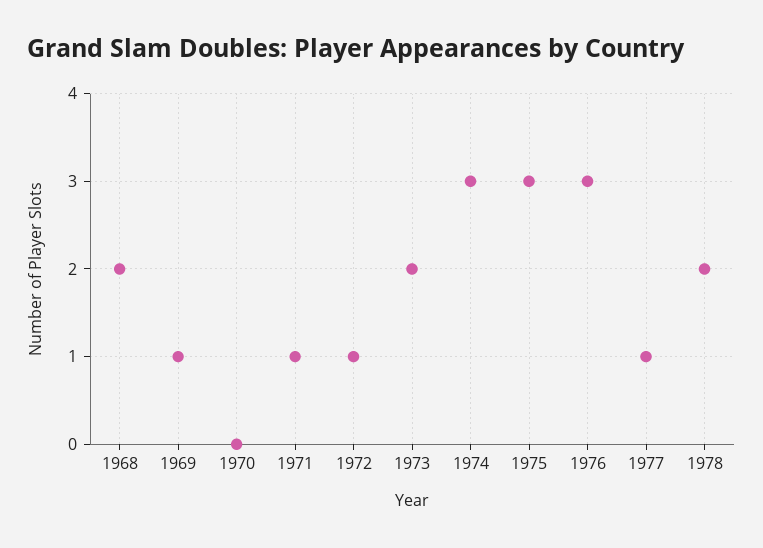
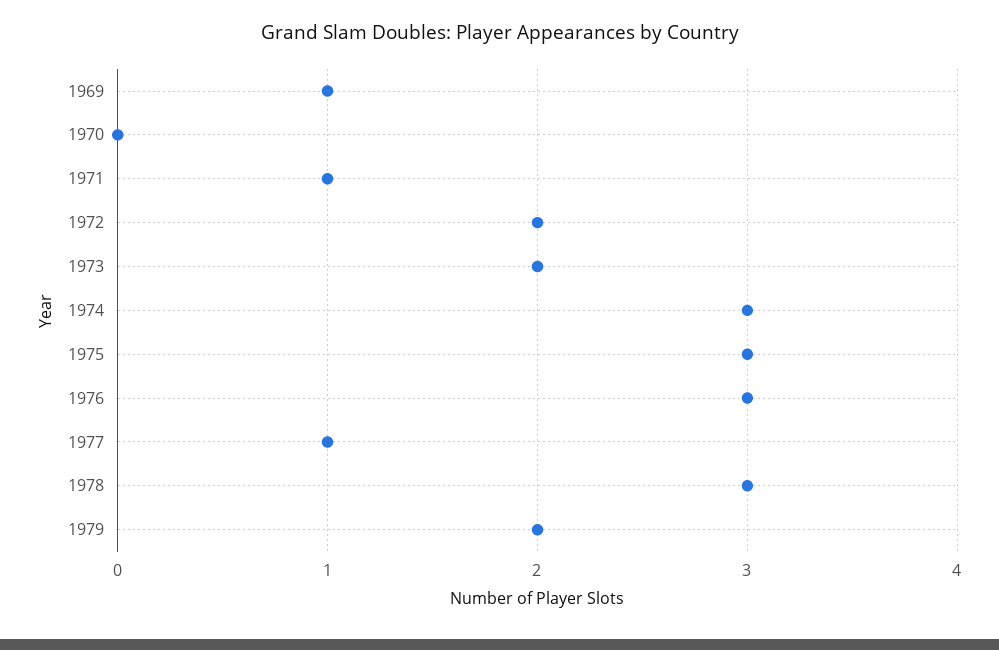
1968: 2 -> none
1972: 1 -> 2
1978: 2 -> 3
1979: none -> 2

